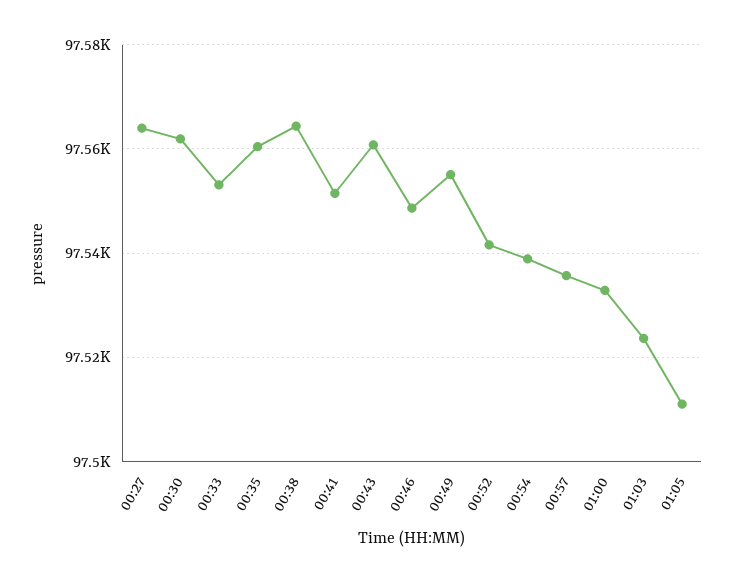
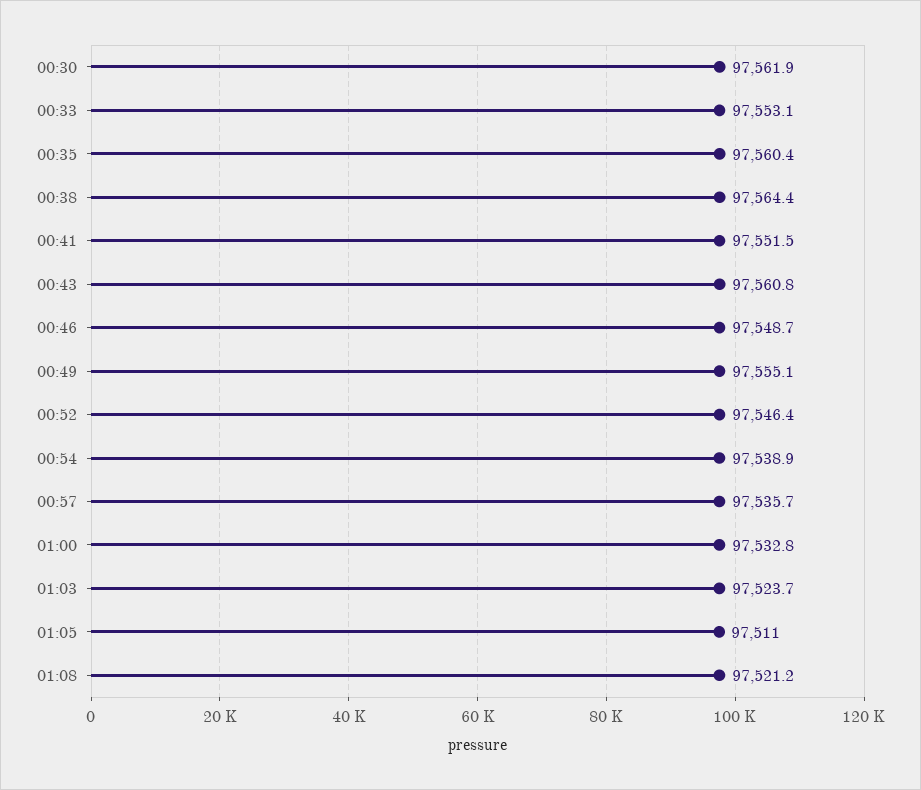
00:27: 97564 -> none
00:52: 97542 -> 97546.4
01:08: none -> 97521.2

